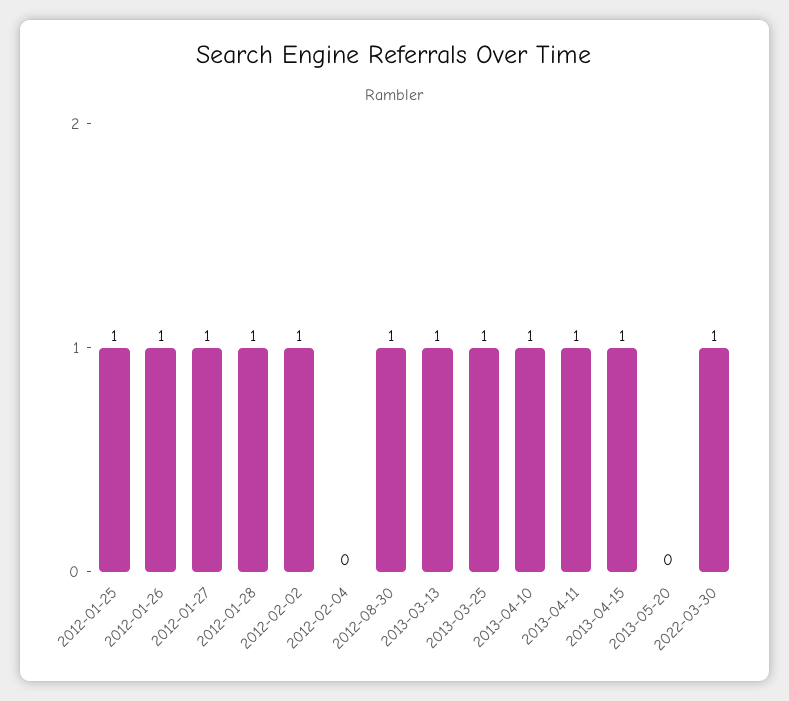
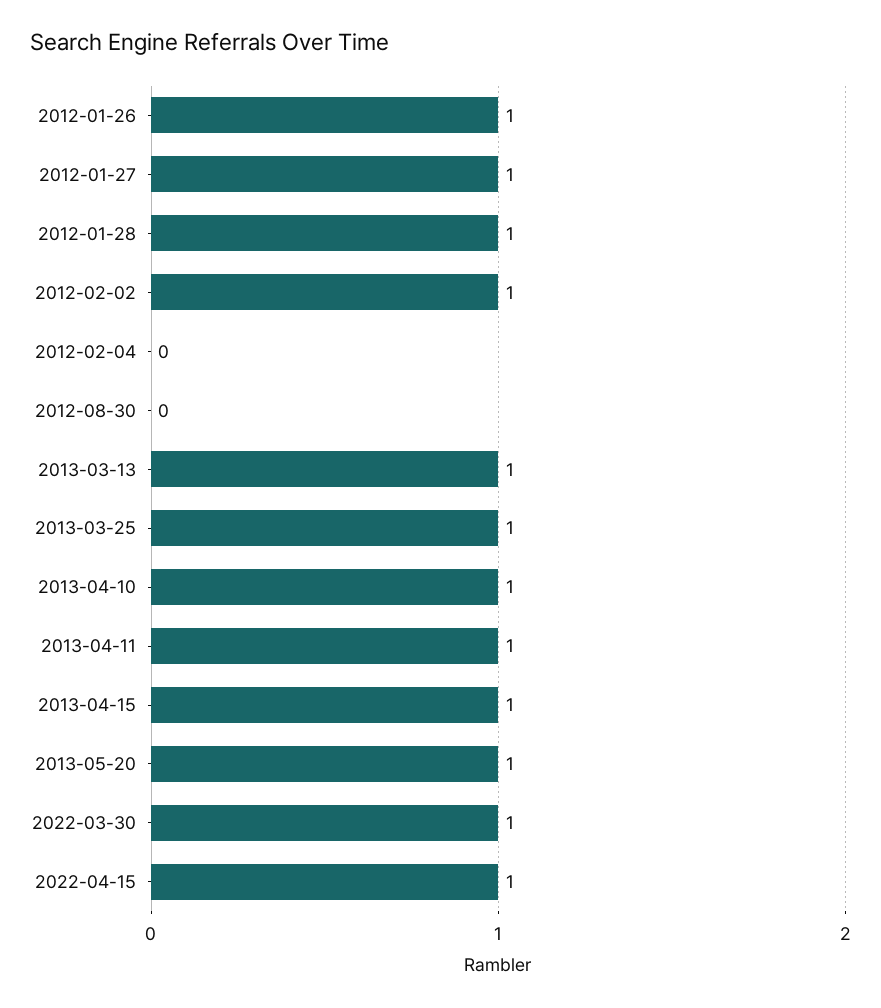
2012-01-25: 1 -> none
2012-08-30: 1 -> 0
2013-05-20: 0 -> 1
2022-04-15: none -> 1

